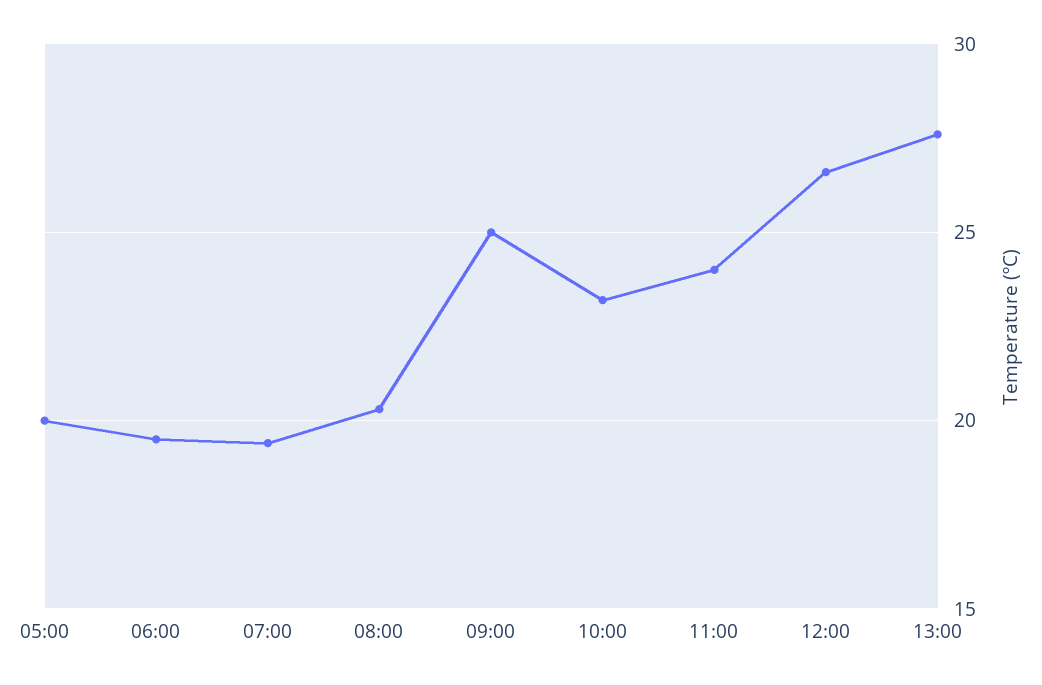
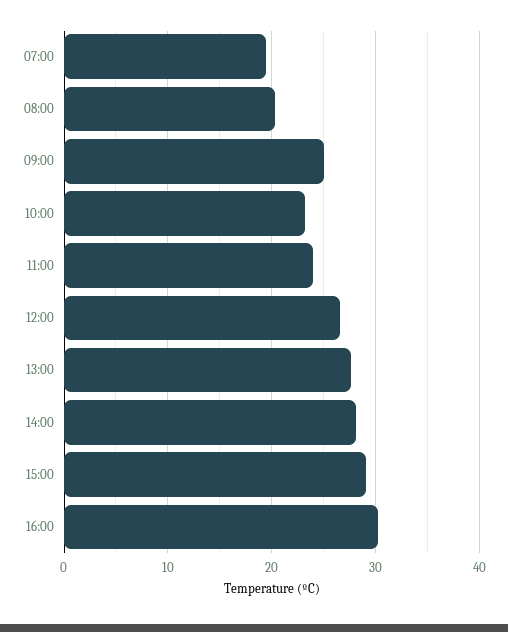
05:00: 20 -> none
06:00: 19.5 -> none
14:00: none -> 28
15:00: none -> 29
16:00: none -> 30

